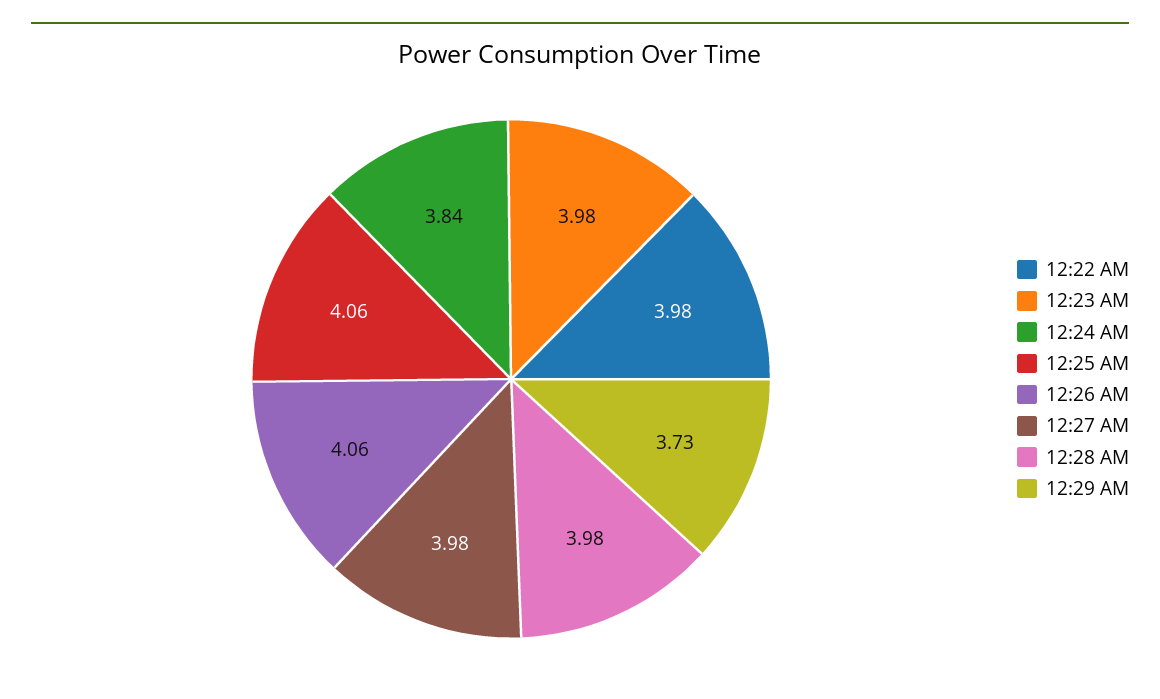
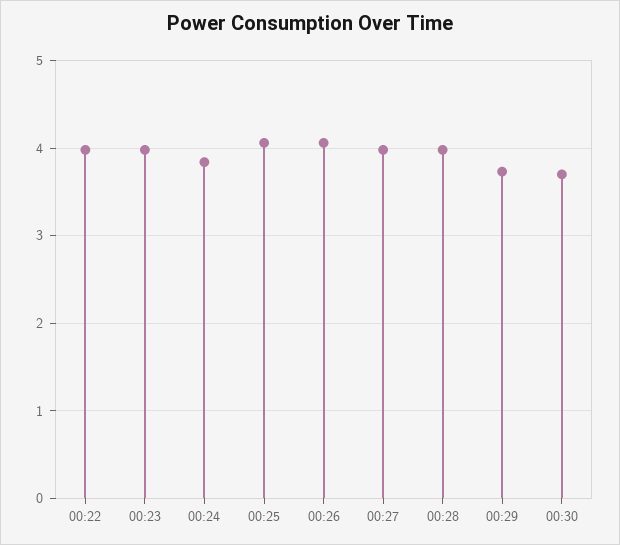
00:30: none -> 3.7

